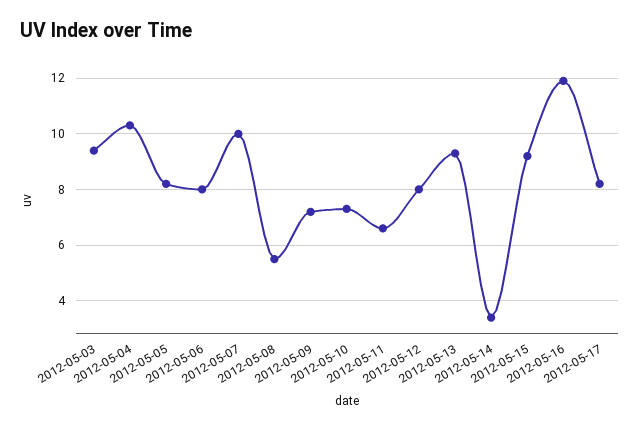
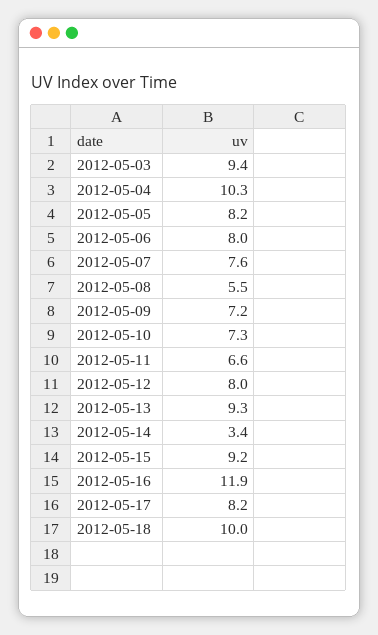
2012-05-07: 10 -> 7.6
2012-05-18: none -> 10

